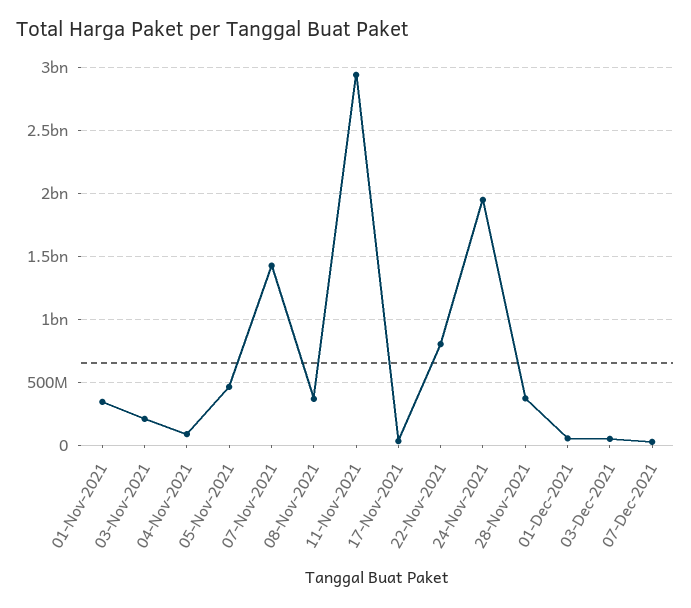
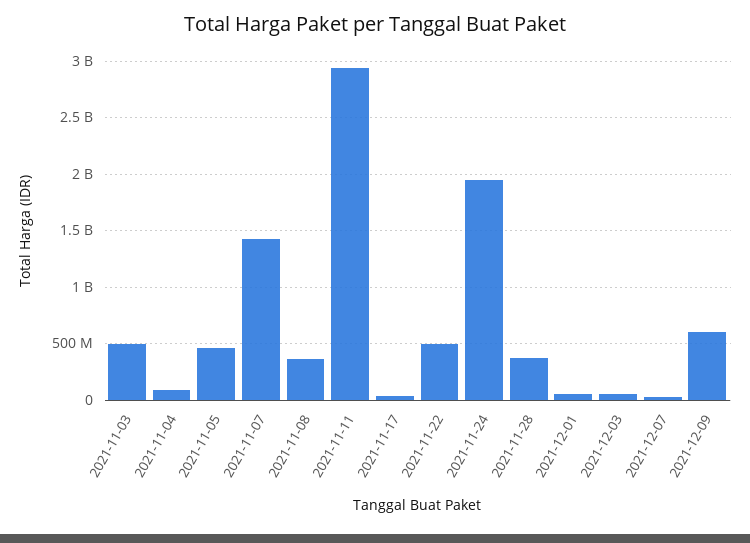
01-Nov-2021: 350000000 -> none
03-Nov-2021: 200000000 -> 500000000
22-Nov-2021: 800000000 -> 500000000
2021-12-09: none -> 600000000

